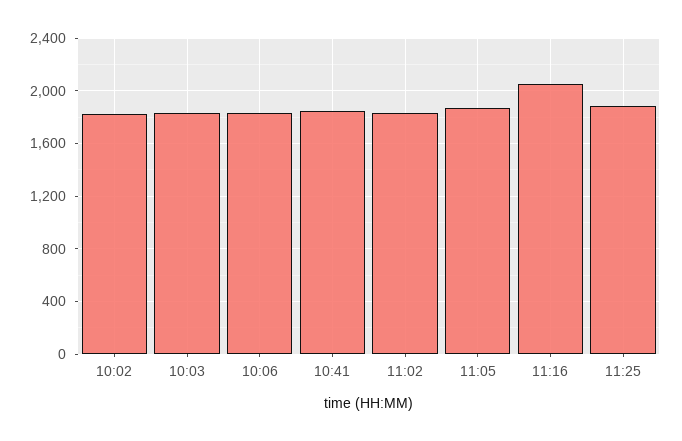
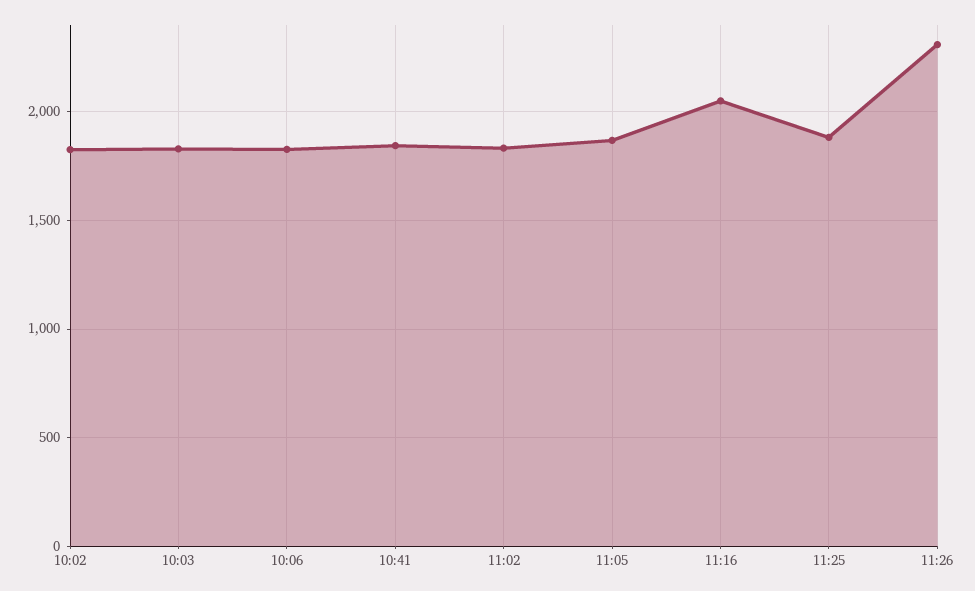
11:26: none -> 2300

